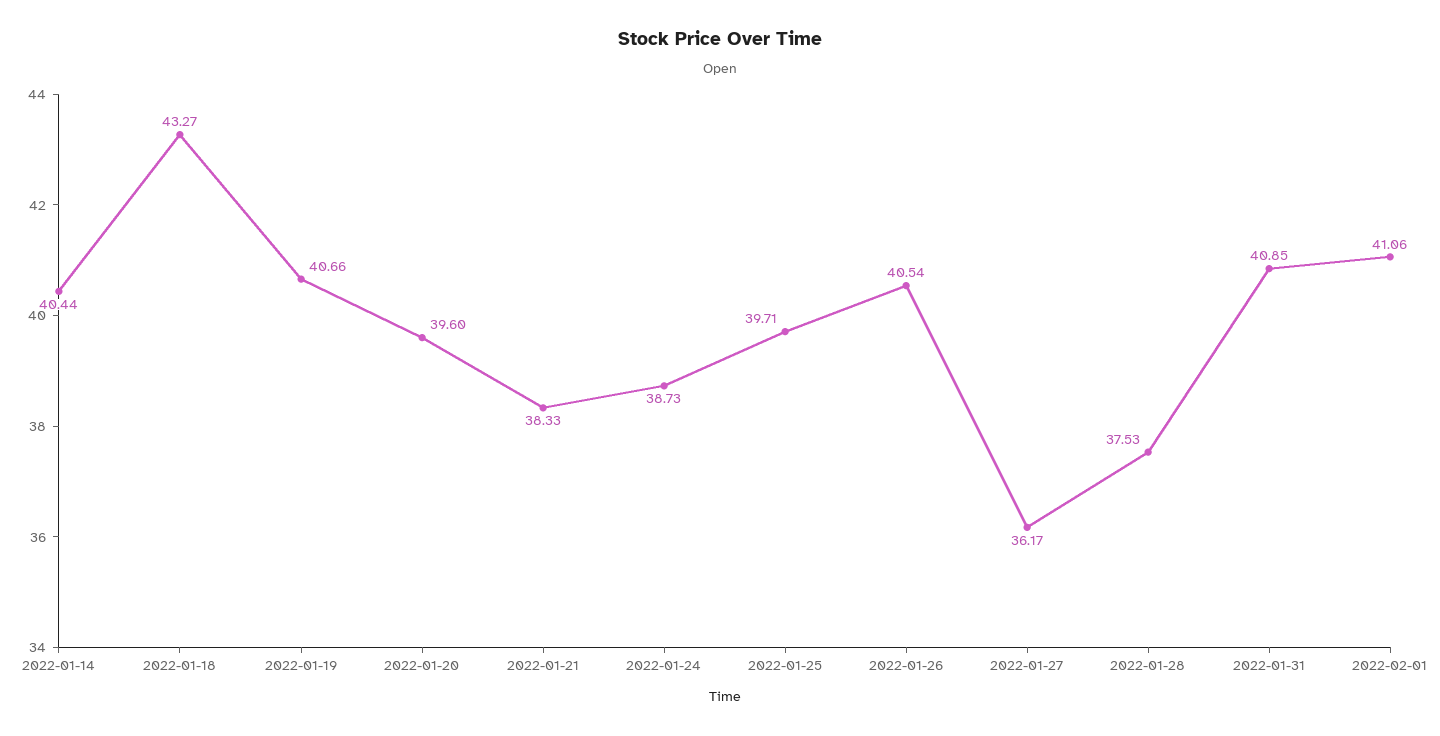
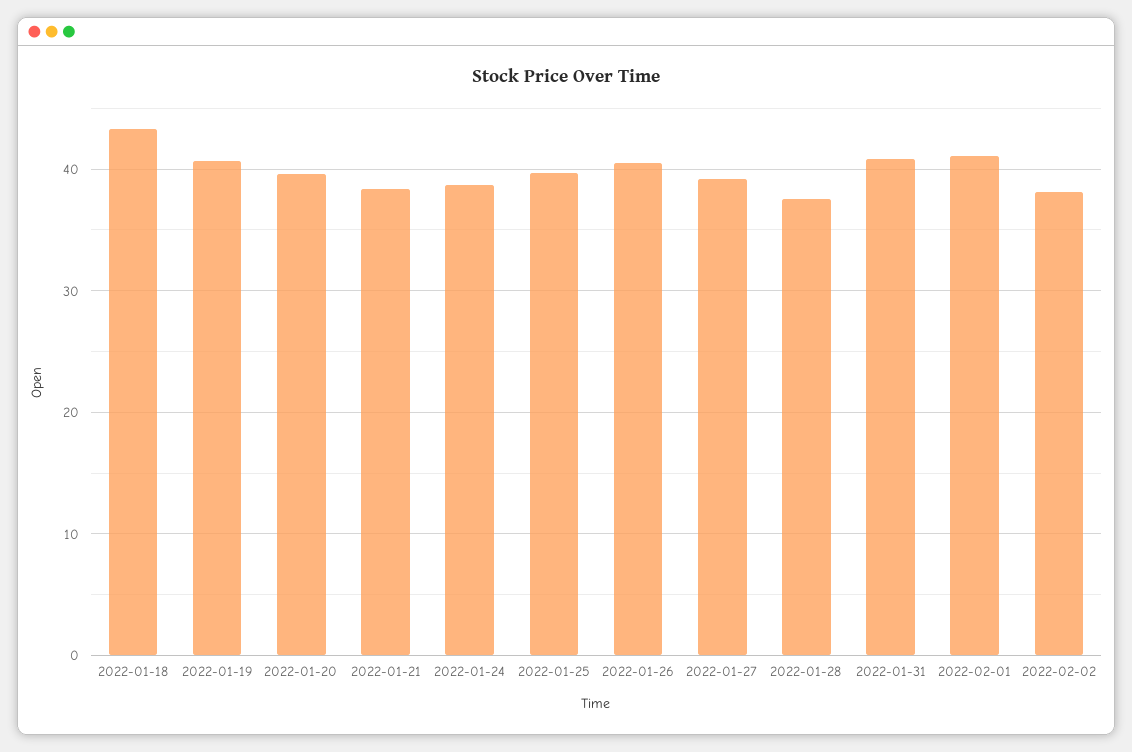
2022-01-14: 40.44 -> none
2022-01-27: 36.17 -> 39
2022-02-02: none -> 38

